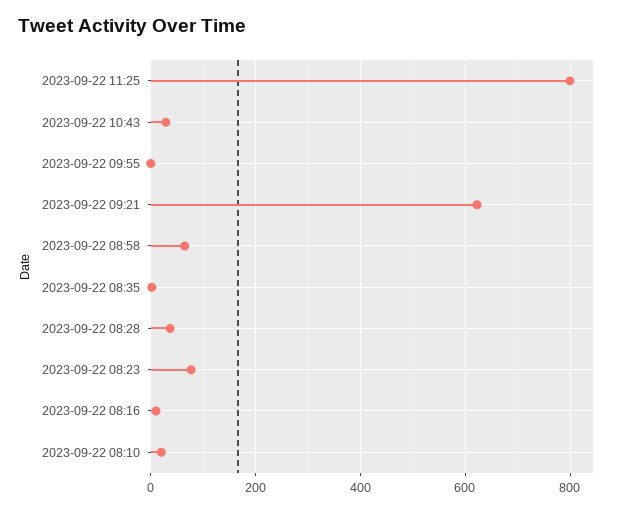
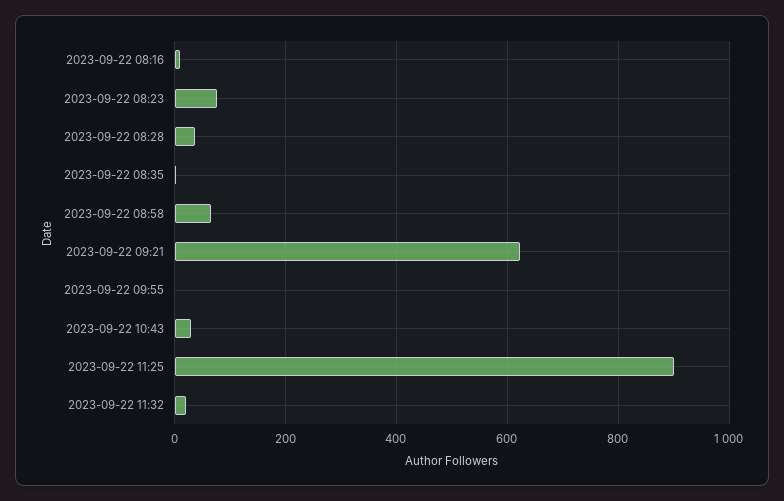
2023-09-22 11:25: 800 -> 900
2023-09-22 08:10: 20 -> none
2023-09-22 11:32: none -> 20

